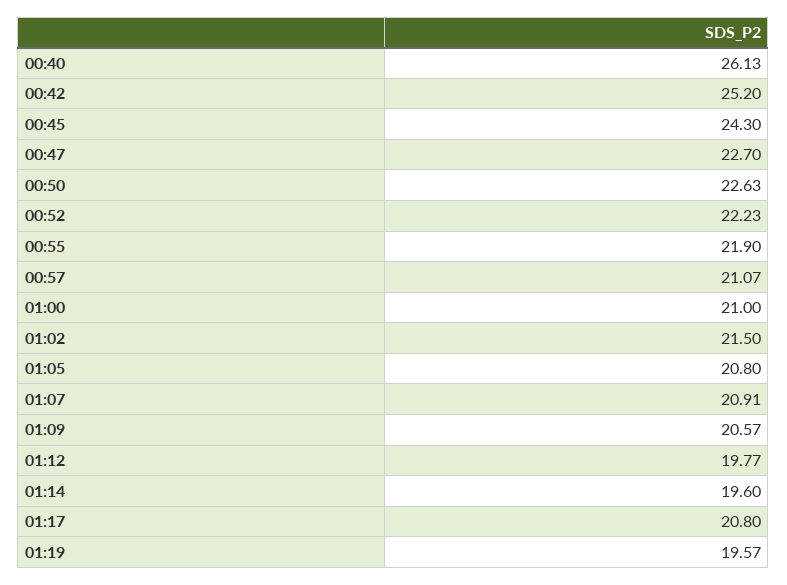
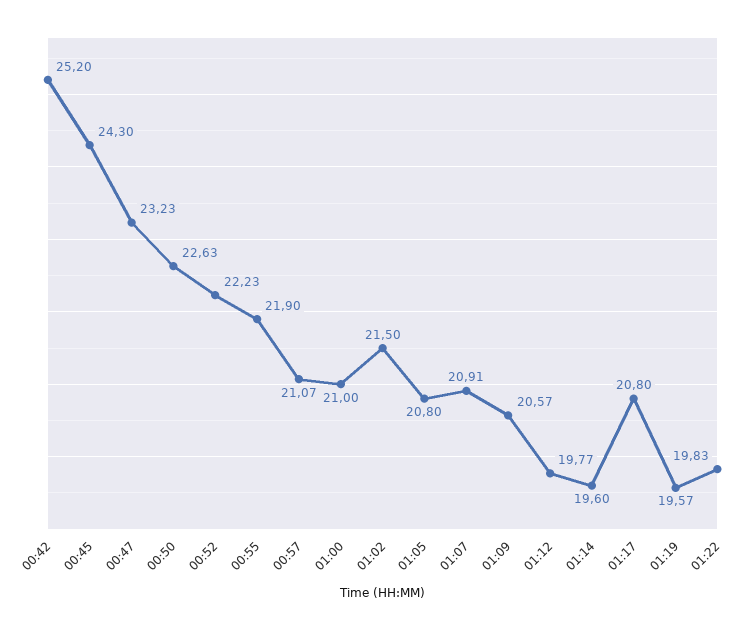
00:40: 26.13 -> none
00:47: 22.7 -> 23.23
01:22: none -> 19.83

